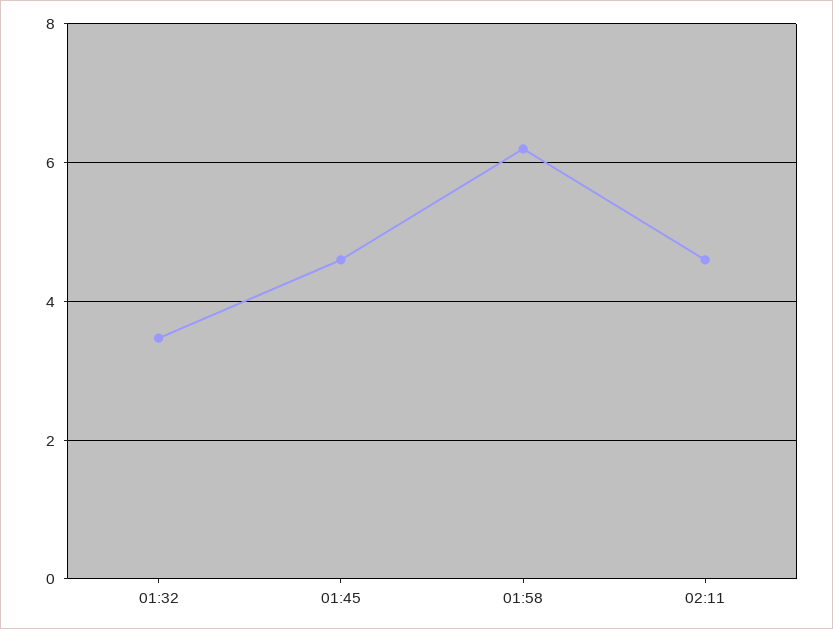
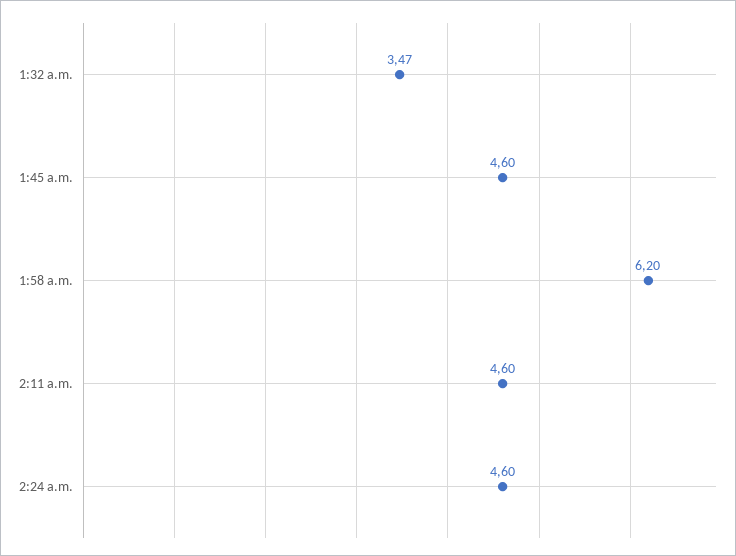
2:24 a.m.: none -> 4.6

